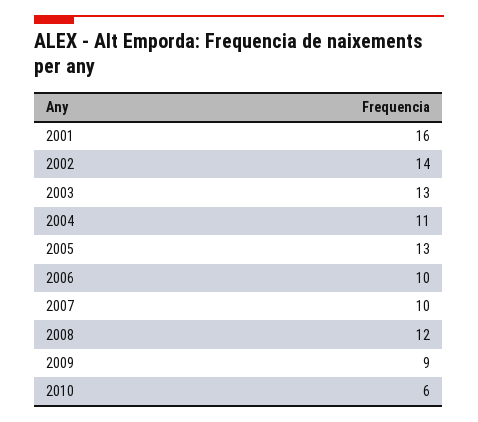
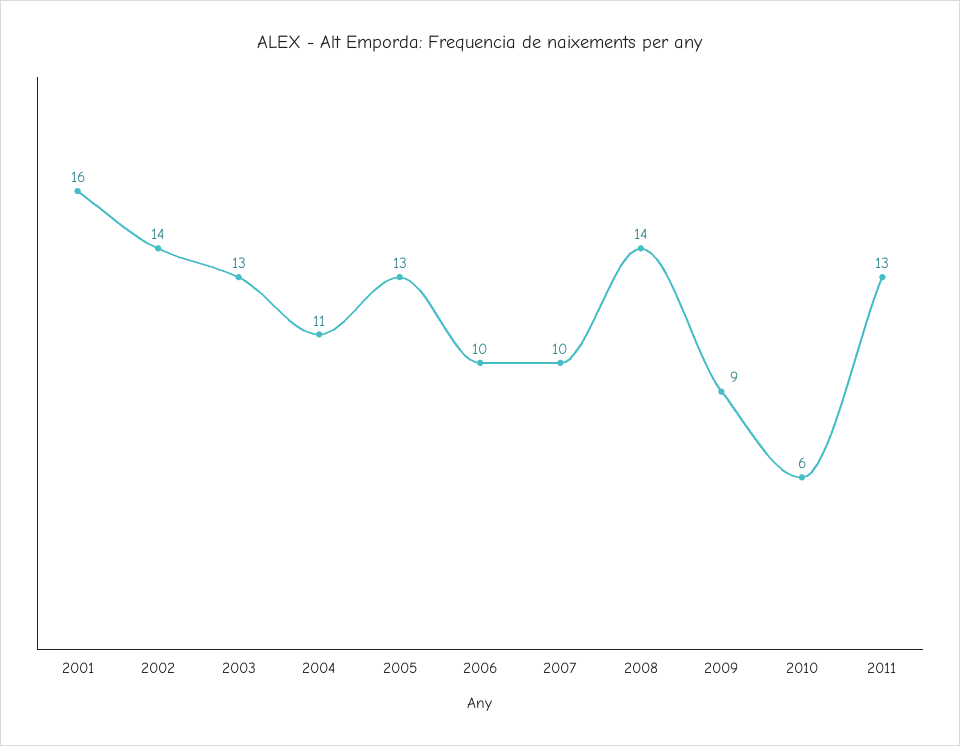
2008: 12 -> 14
2011: none -> 13

